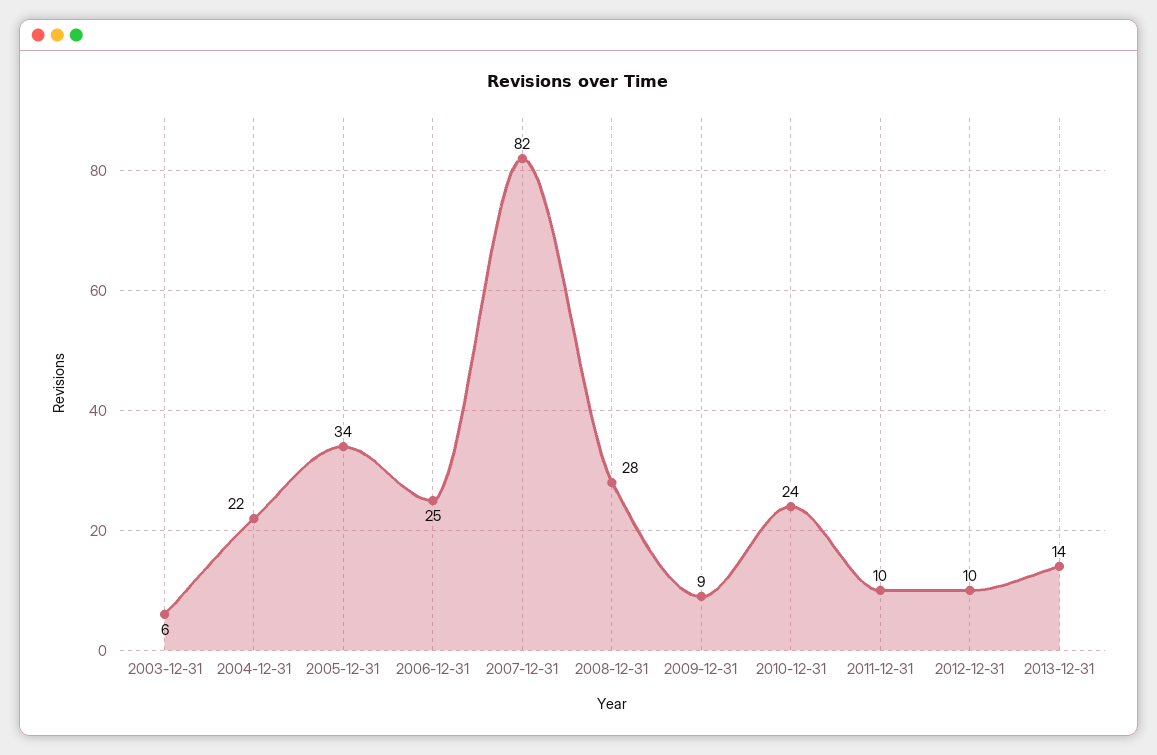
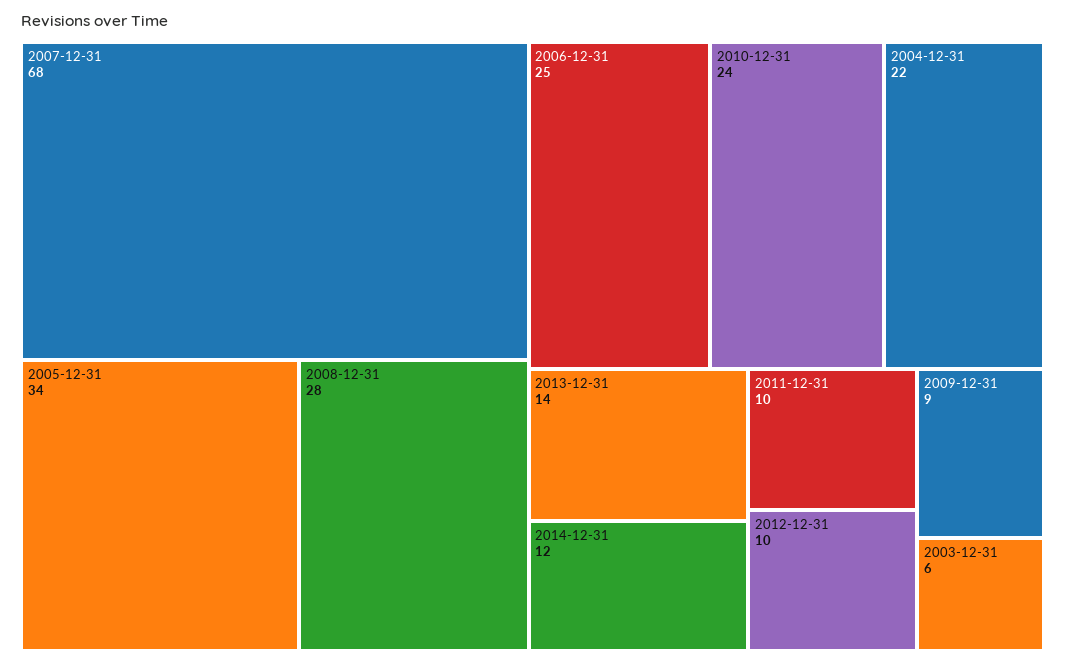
2007-12-31: 82 -> 68
2014-12-31: none -> 12

